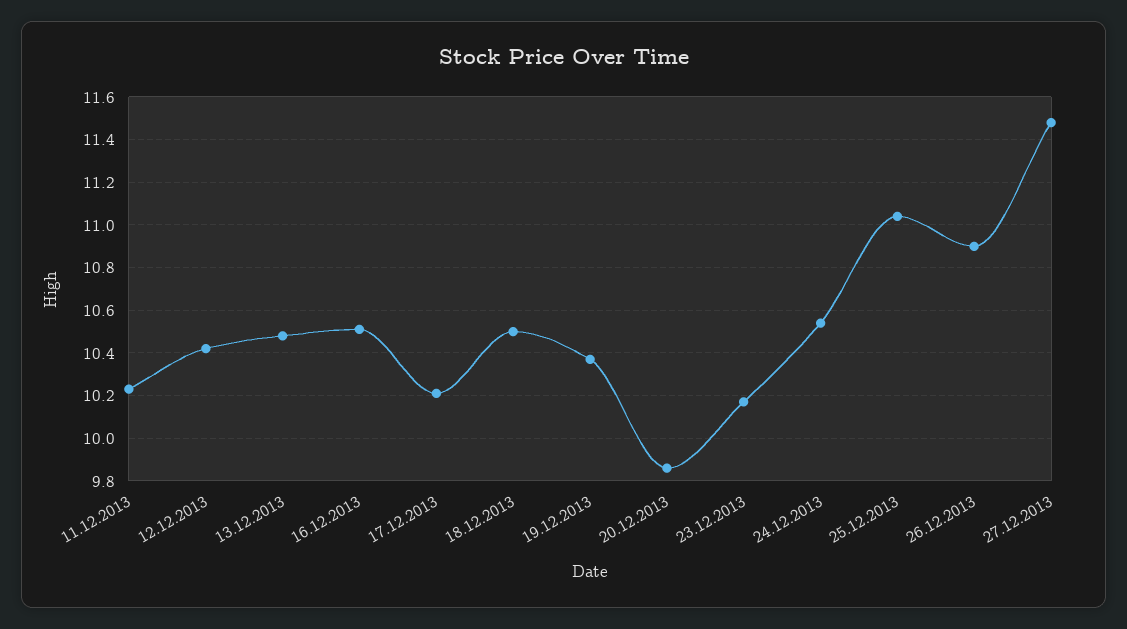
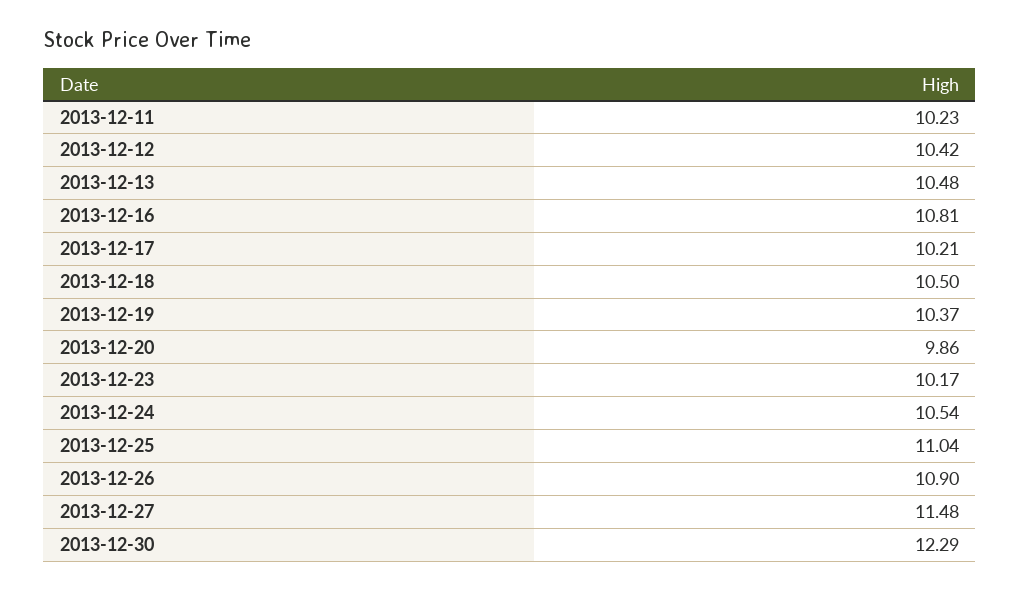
16.12.2013: 10.5 -> 10.81
2013-12-30: none -> 12.29

